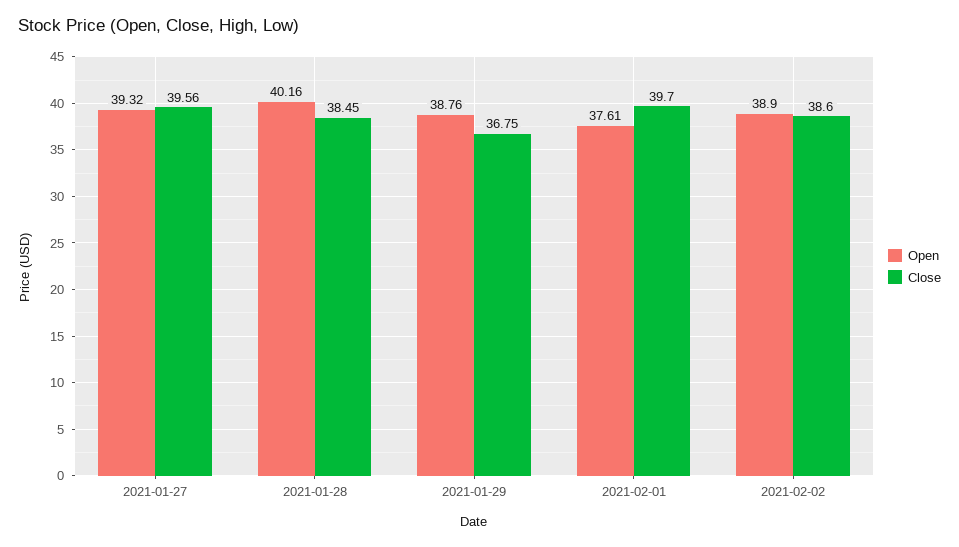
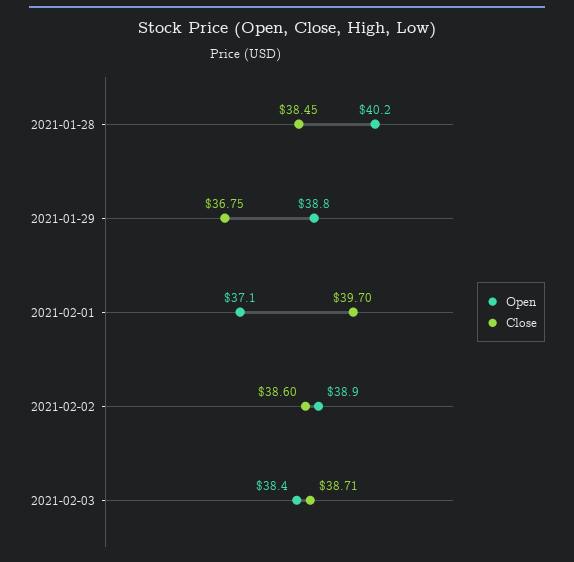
Open, 2021-01-27: 39.32 -> none
Close, 2021-01-27: 39.56 -> none
Open, 2021-02-01: 37.61 -> 37.1
Open, 2021-02-03: none -> 38.4
Close, 2021-02-03: none -> 38.71

